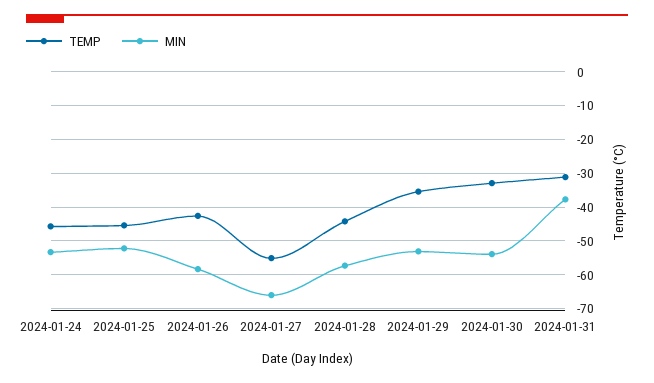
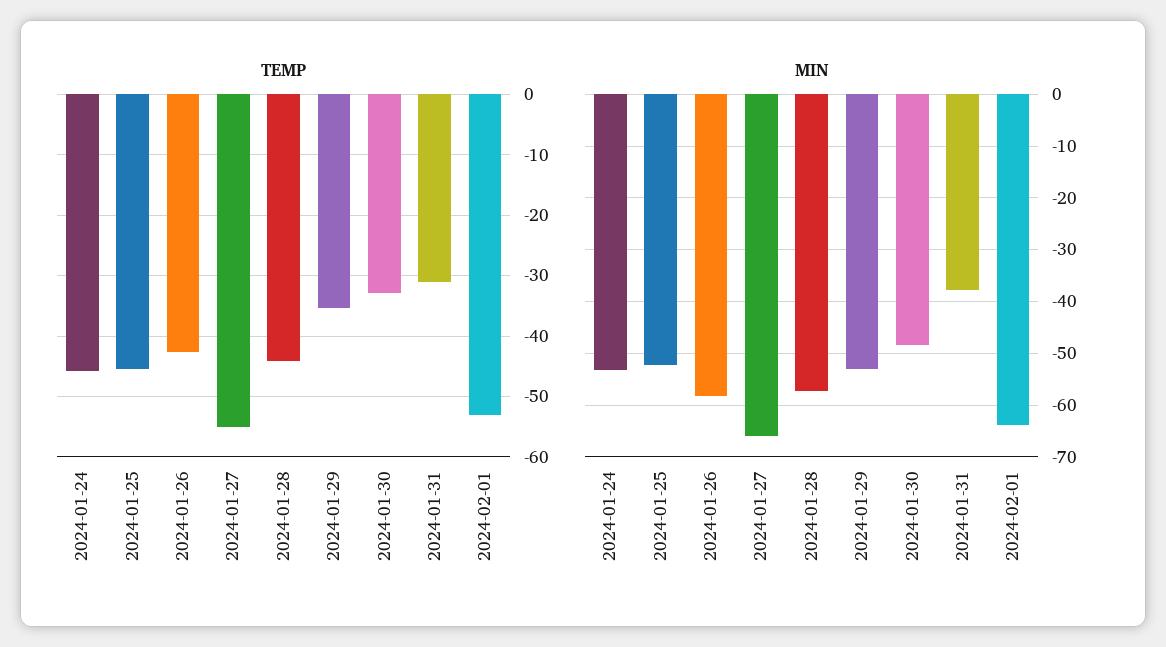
MIN, 2024-01-30: -54 -> -48
TEMP, 2024-02-01: none -> -53
MIN, 2024-02-01: none -> -64

